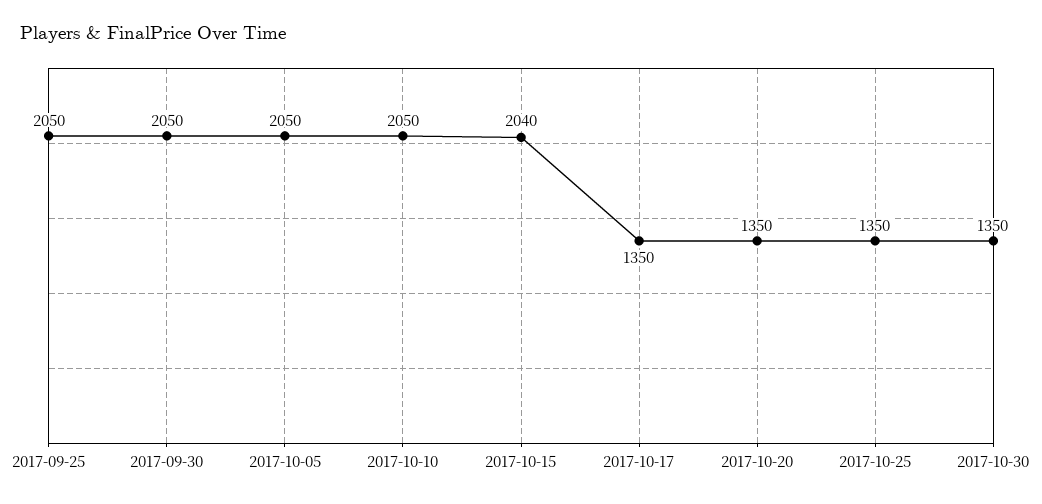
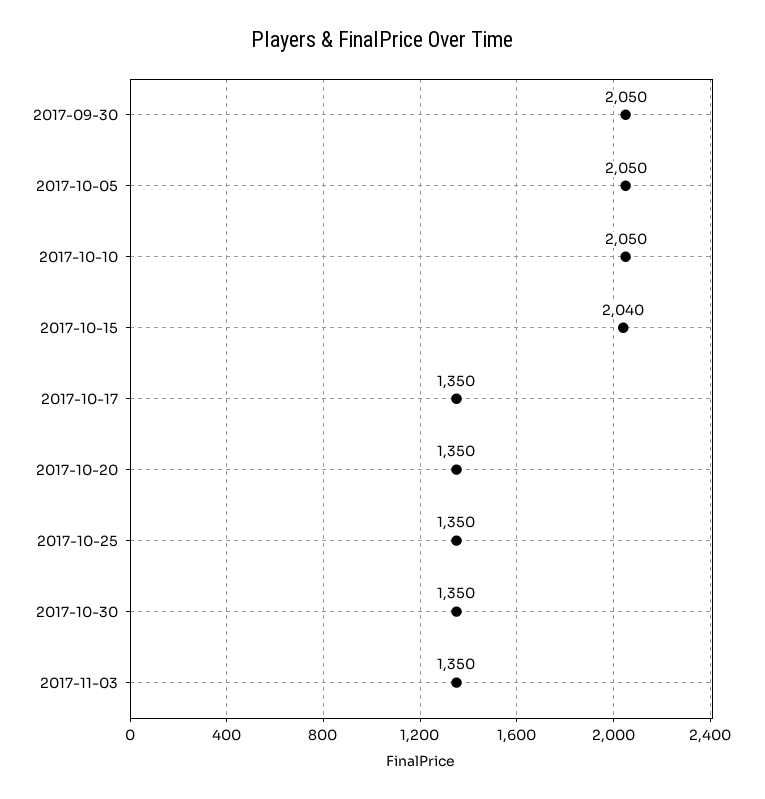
2017-09-25: 2050 -> none
2017-11-03: none -> 1350

